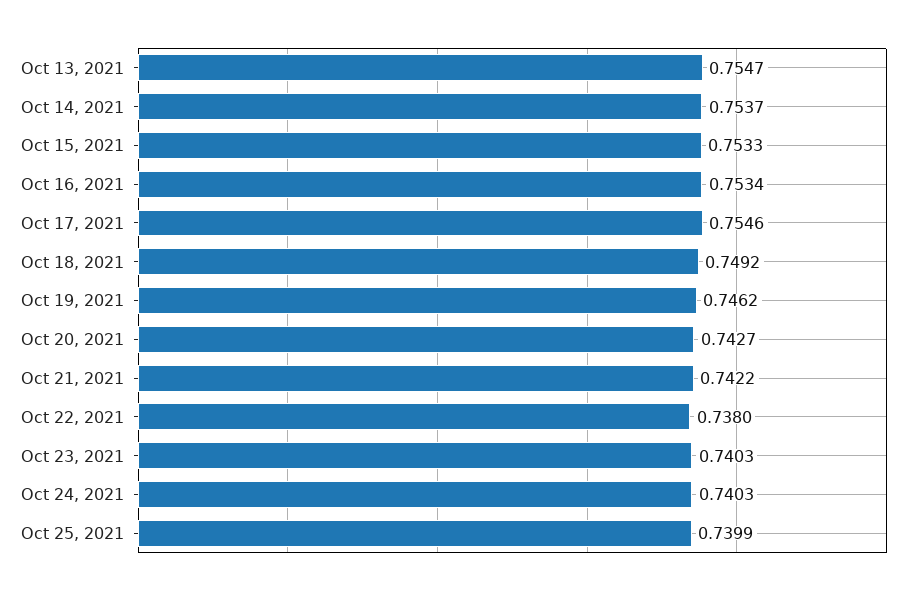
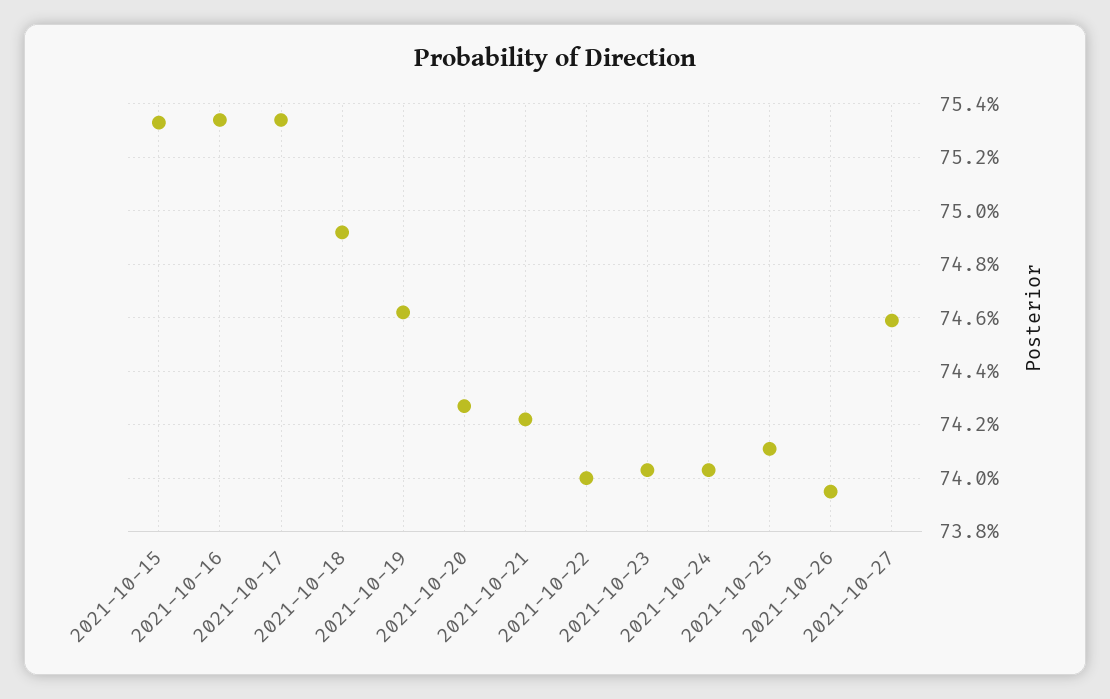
Oct 13, 2021: 0.7547 -> none
Oct 14, 2021: 0.7537 -> none
Oct 17, 2021: 0.7546 -> 0.7535
Oct 22, 2021: 0.738 -> 0.74
Oct 25, 2021: 0.7399 -> 0.741
2021-10-26: none -> 0.7395
2021-10-27: none -> 0.746

